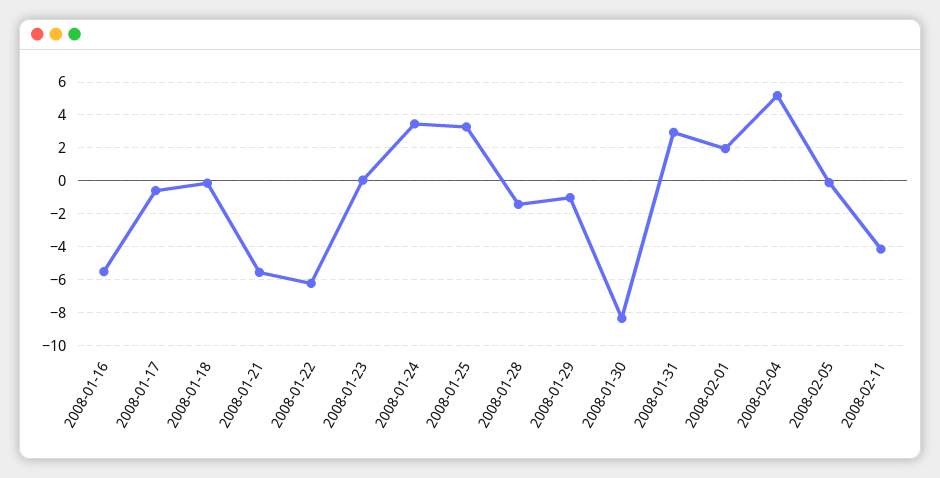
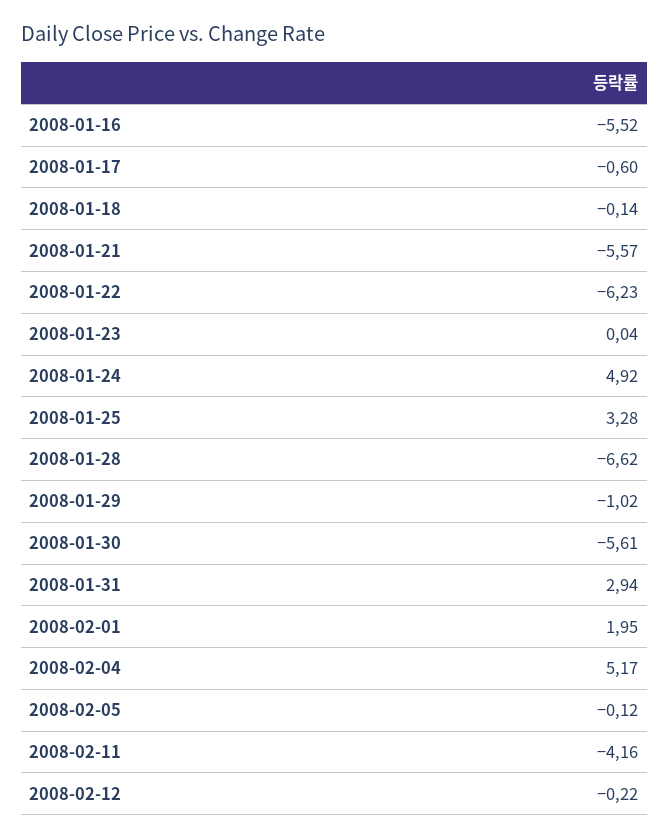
2008-01-24: 3.5 -> 4.92
2008-01-28: -1.5 -> -6.62
2008-01-30: -8.5 -> -5.61
2008-02-12: none -> -0.22

